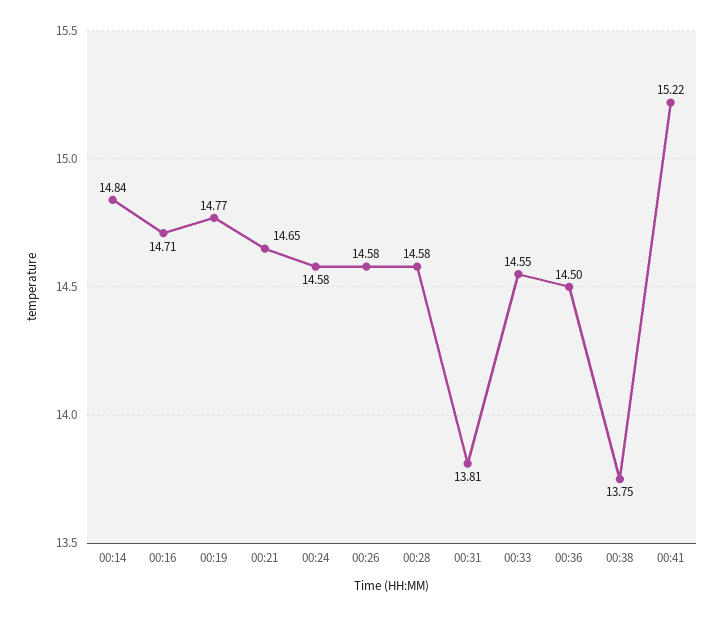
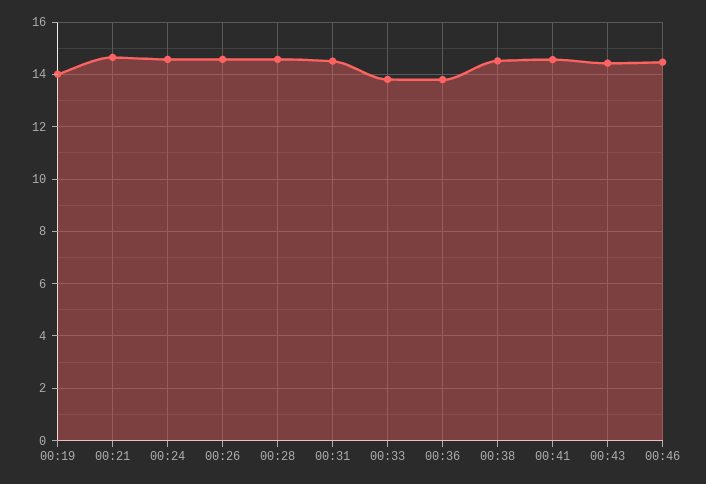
00:14: 14.84 -> none
00:16: 14.71 -> none
00:19: 14.77 -> 14
00:31: 13.81 -> 14.5
00:33: 14.55 -> 13.75
00:36: 14.5 -> 13.75
00:38: 13.75 -> 14.5
00:41: 15.22 -> 14.5
00:43: none -> 14.5
00:46: none -> 14.5

